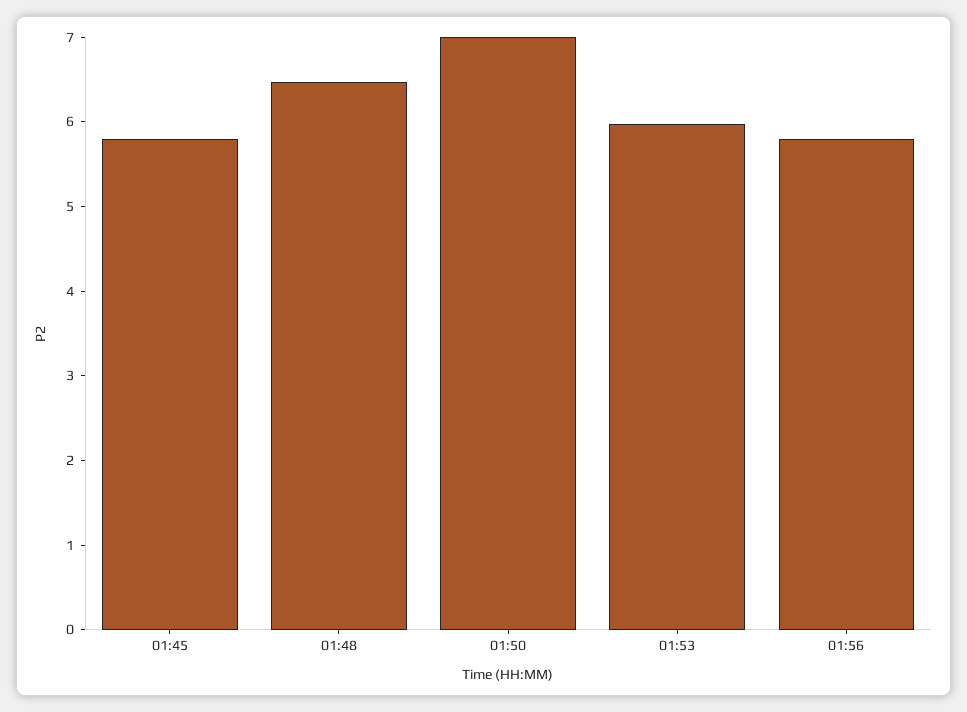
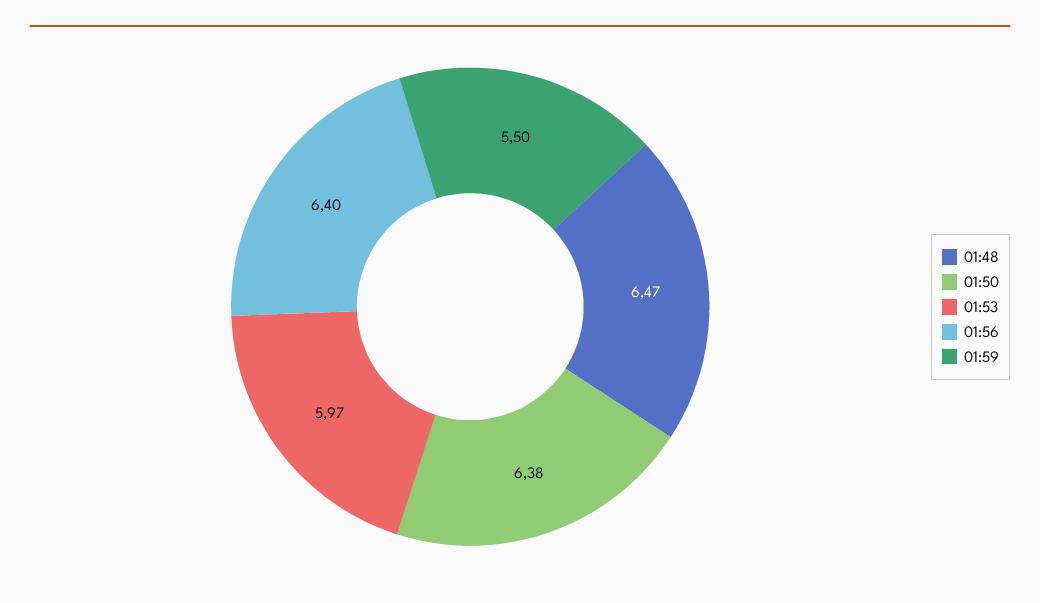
01:45: 5.8 -> none
01:50: 7 -> 6.38
01:56: 5.8 -> 6.4
01:59: none -> 5.5

